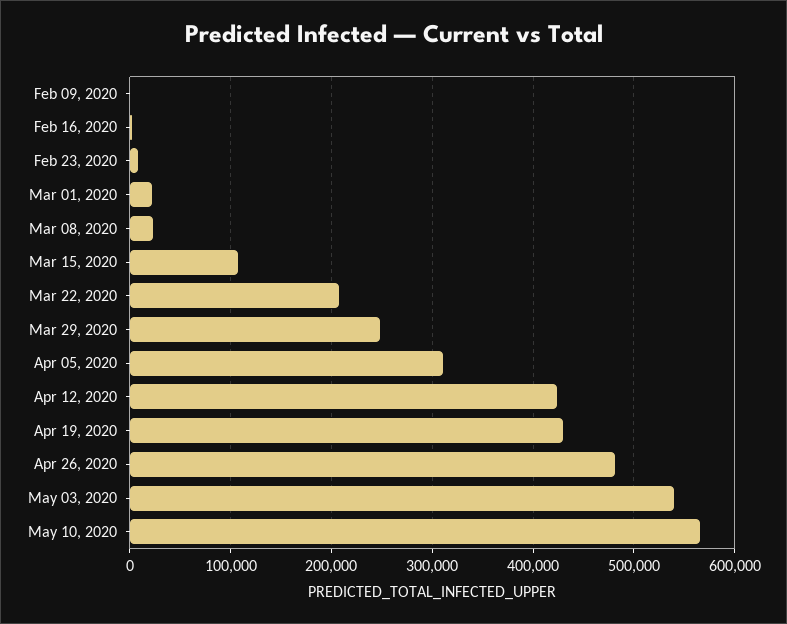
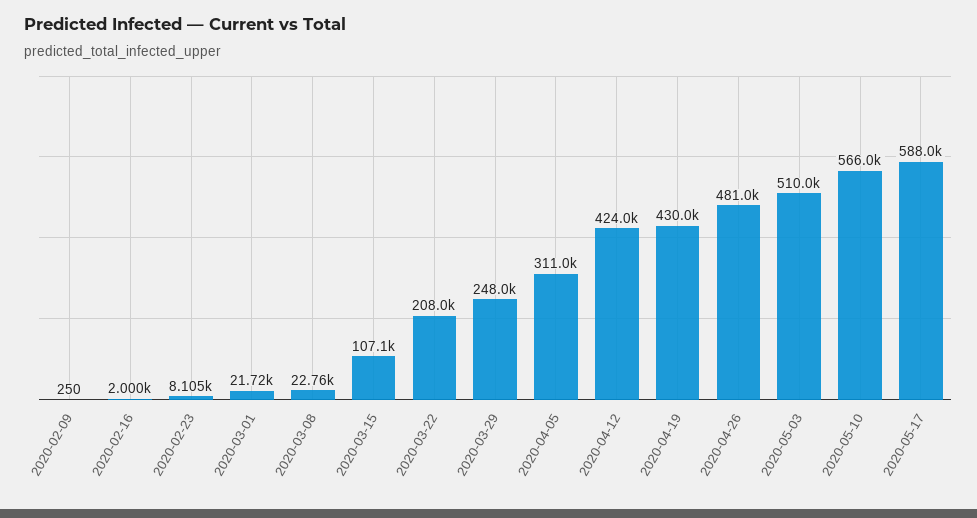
May 03, 2020: 540000 -> 510000
2020-05-17: none -> 588000

